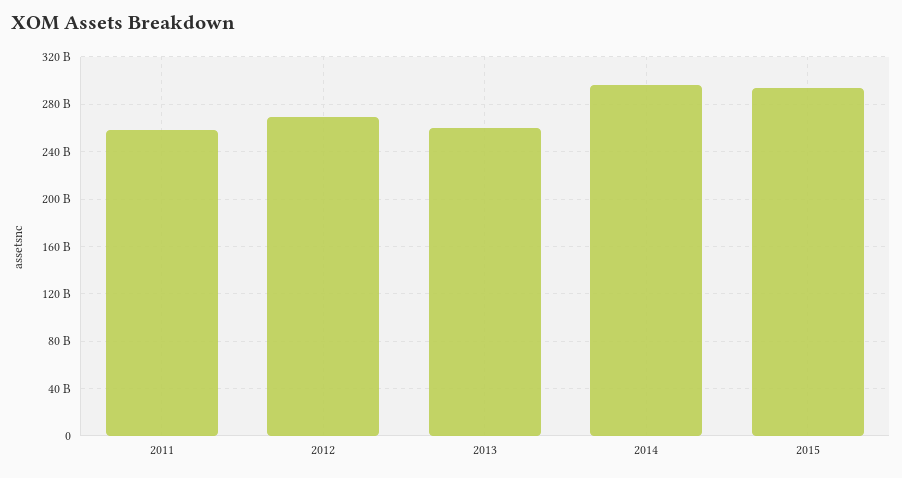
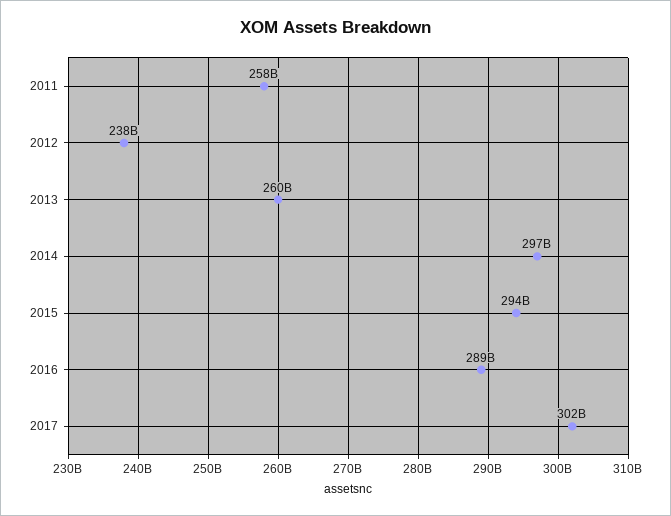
2012: 270000000000 -> 238000000000
2016: none -> 289000000000
2017: none -> 302000000000

